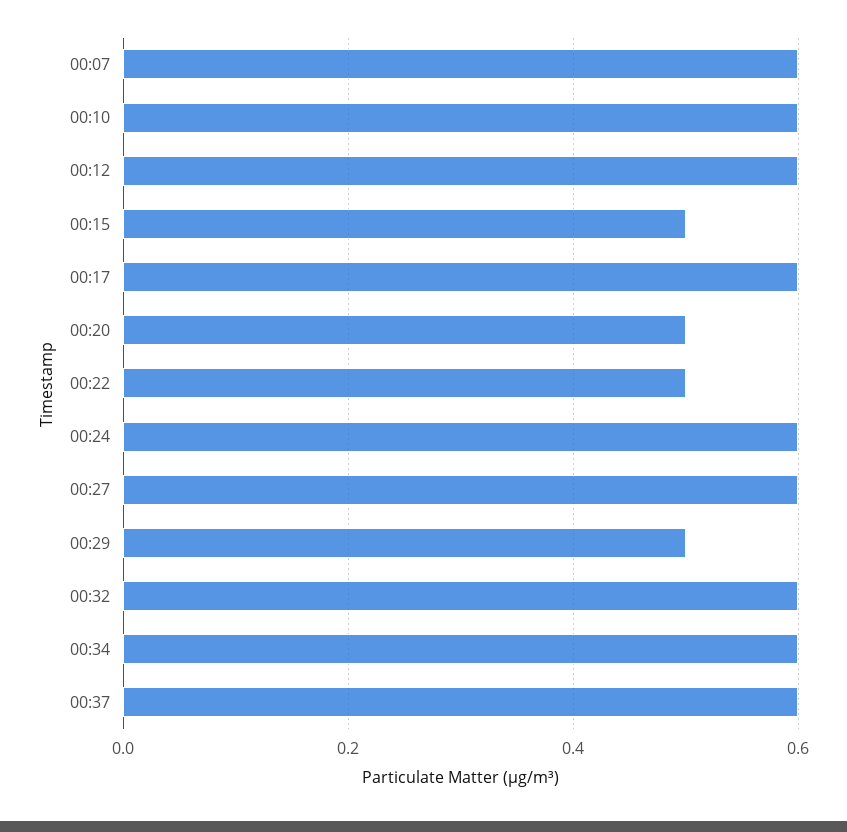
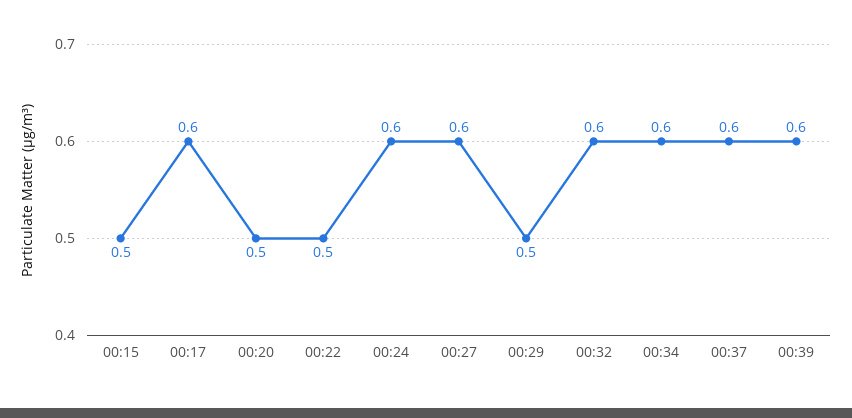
00:07: 0.6 -> none
00:10: 0.6 -> none
00:12: 0.6 -> none
00:39: none -> 0.6

